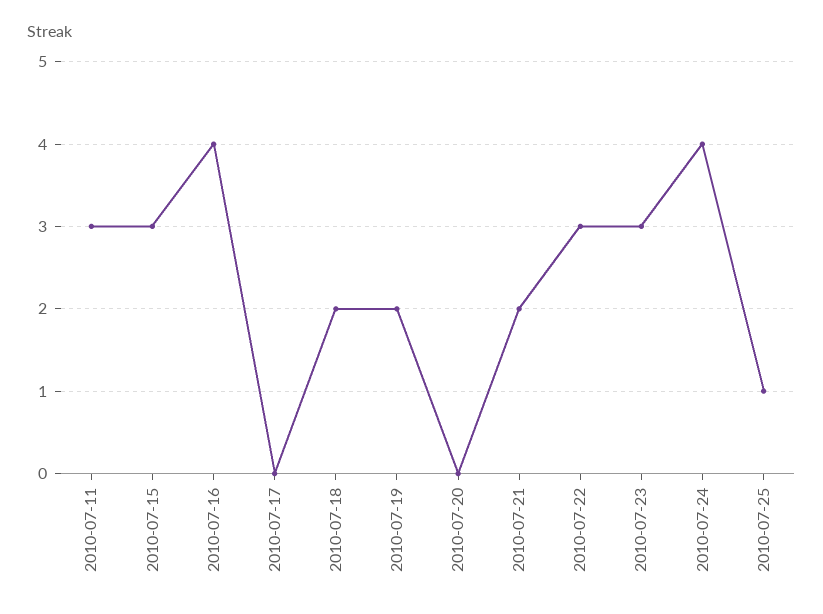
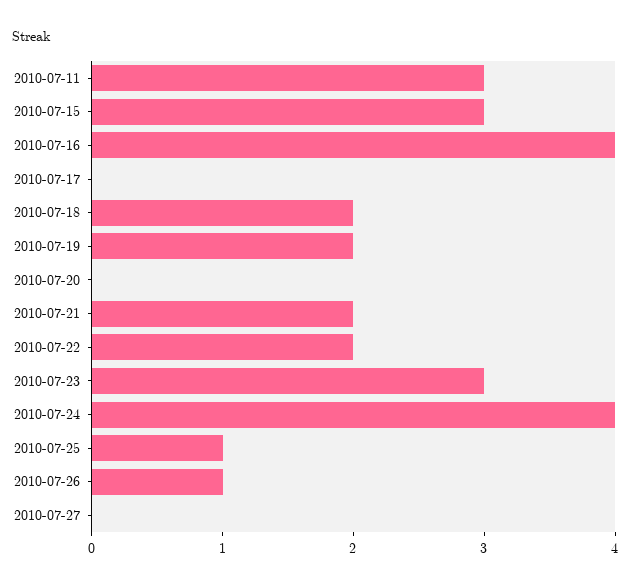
2010-07-22: 3 -> 2
2010-07-26: none -> 1
2010-07-27: none -> 0

